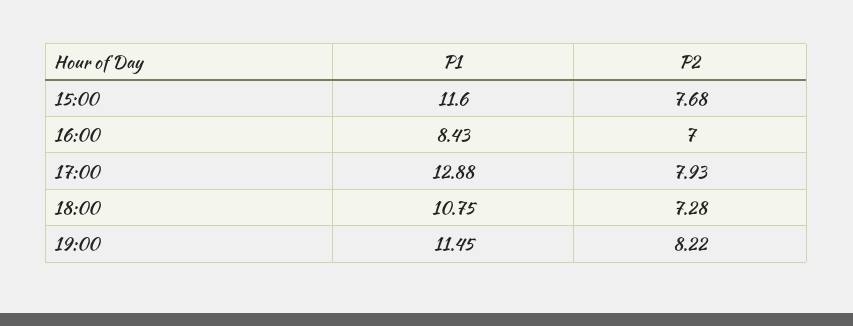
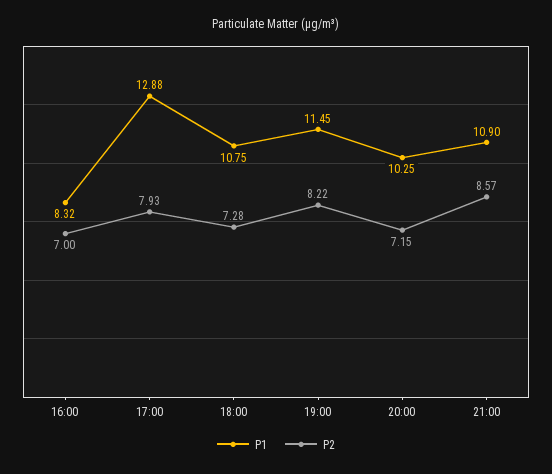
P1, 15:00: 11.6 -> none
P2, 15:00: 7.68 -> none
P1, 16:00: 8.43 -> 8.32
P1, 20:00: none -> 10.25
P2, 20:00: none -> 7.15
P1, 21:00: none -> 10.9
P2, 21:00: none -> 8.57

